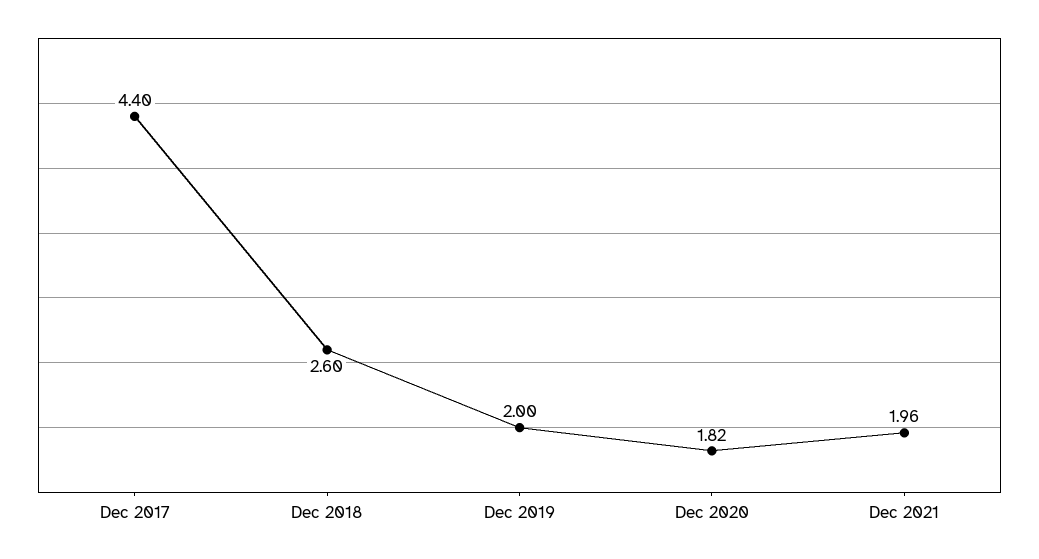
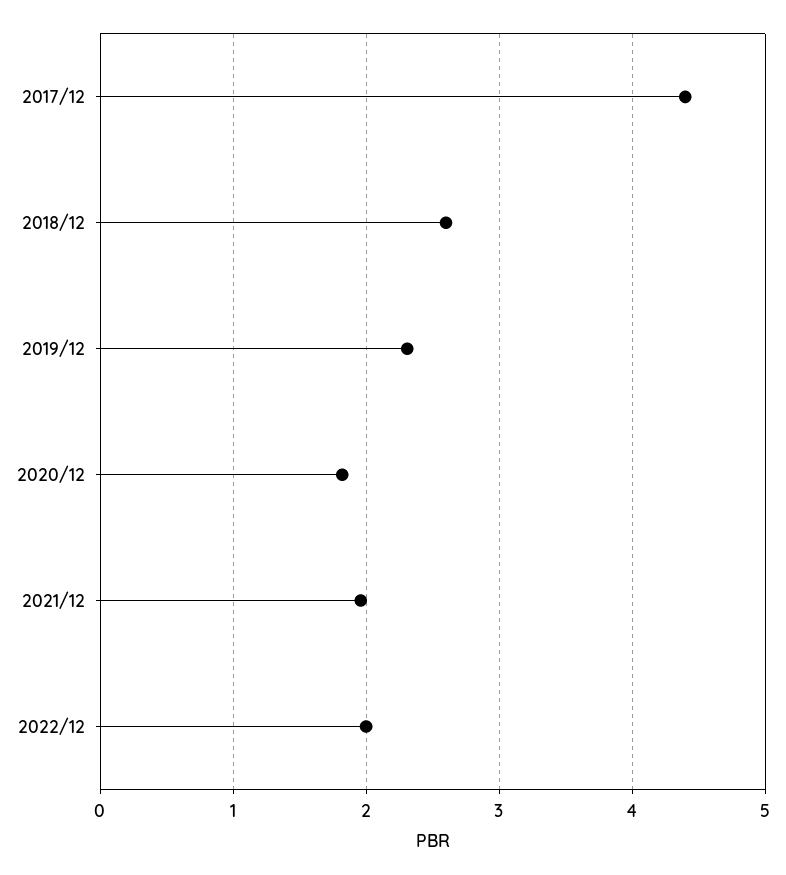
Dec 2019: 2 -> 2.3
2022/12: none -> 2

